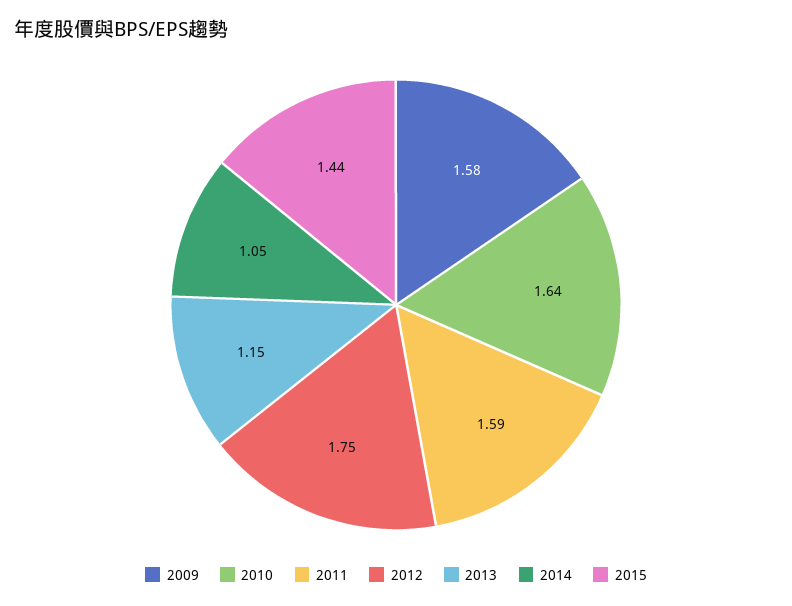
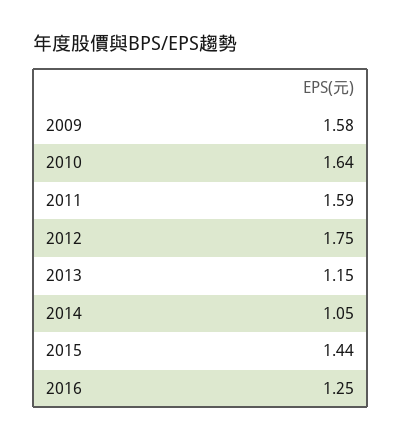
2016: none -> 1.25

